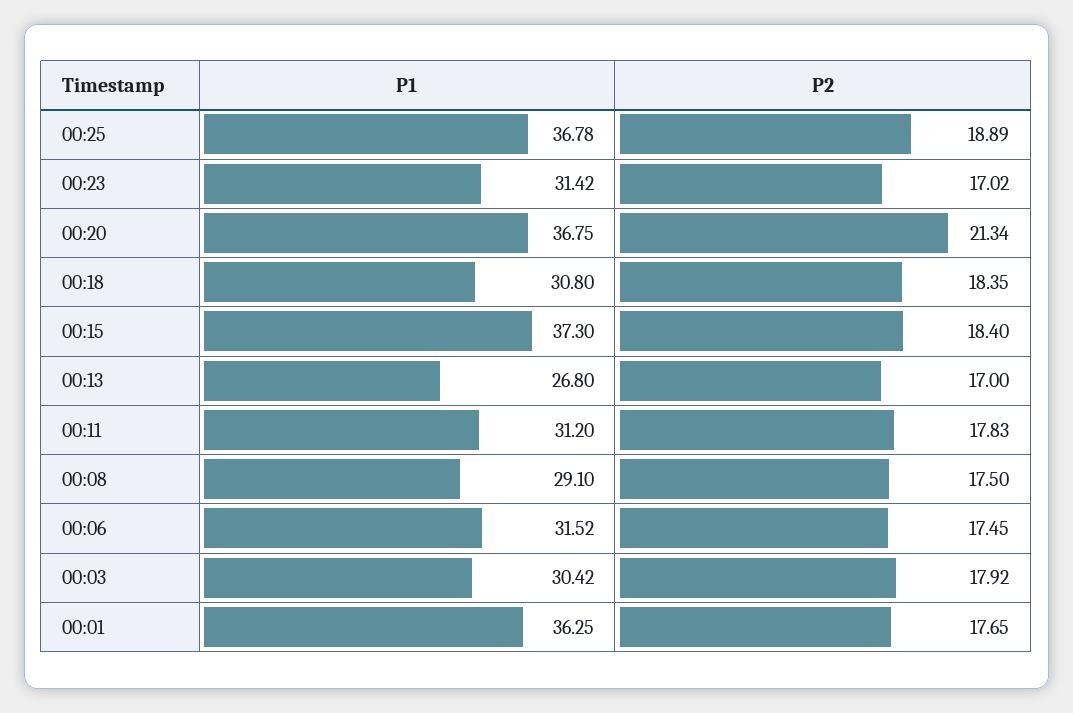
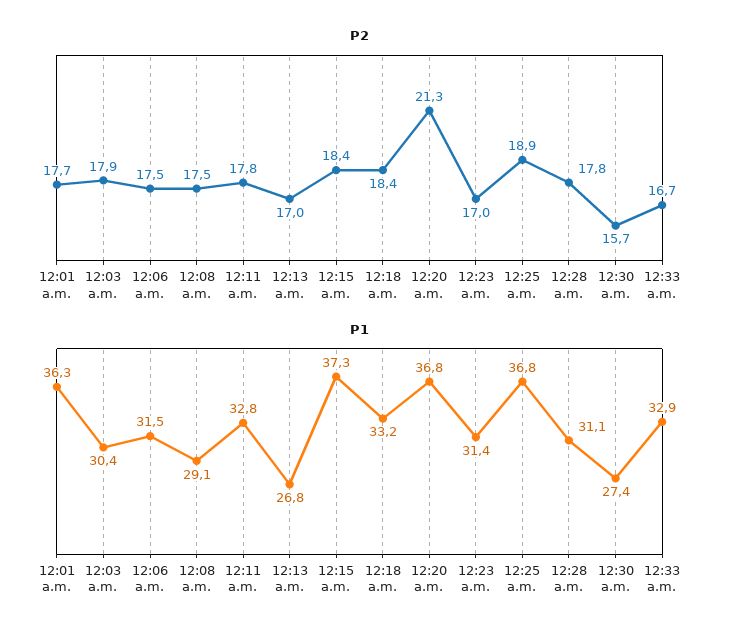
P1, 00:18: 30.8 -> 33.2
P1, 00:11: 31.2 -> 32.8
P2, 12:28 a.m.: none -> 17.8
P2, 12:30 a.m.: none -> 15.7
P2, 12:33 a.m.: none -> 16.7
P1, 12:28 a.m.: none -> 31.1
P1, 12:30 a.m.: none -> 27.4
P1, 12:33 a.m.: none -> 32.9

